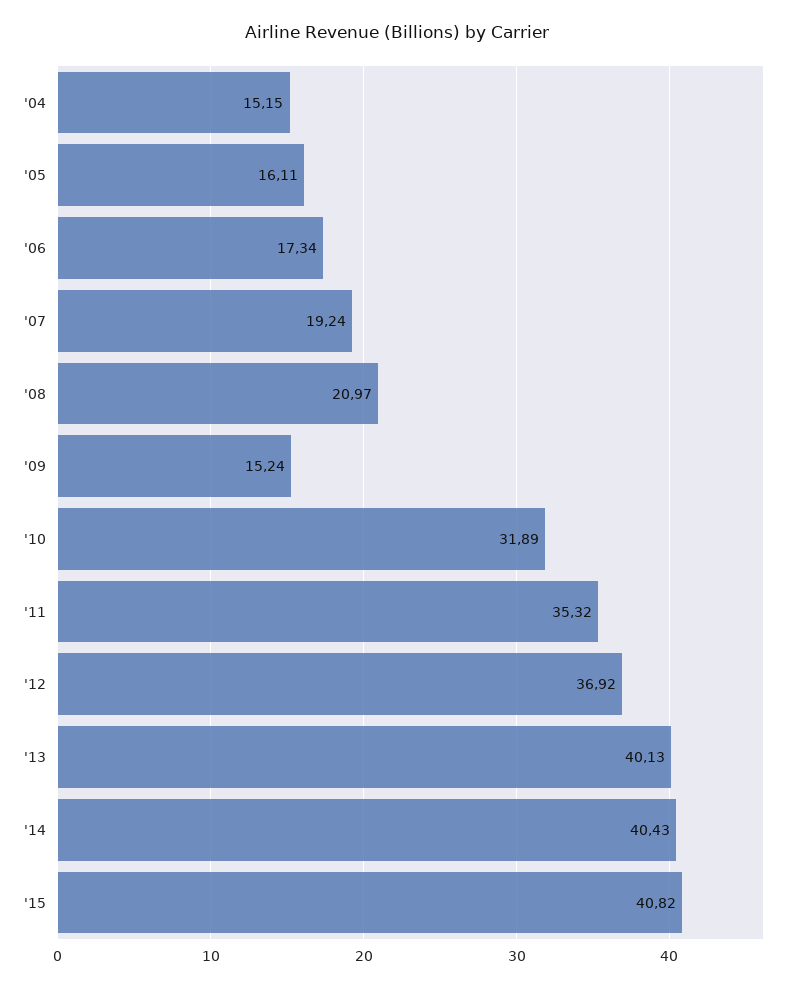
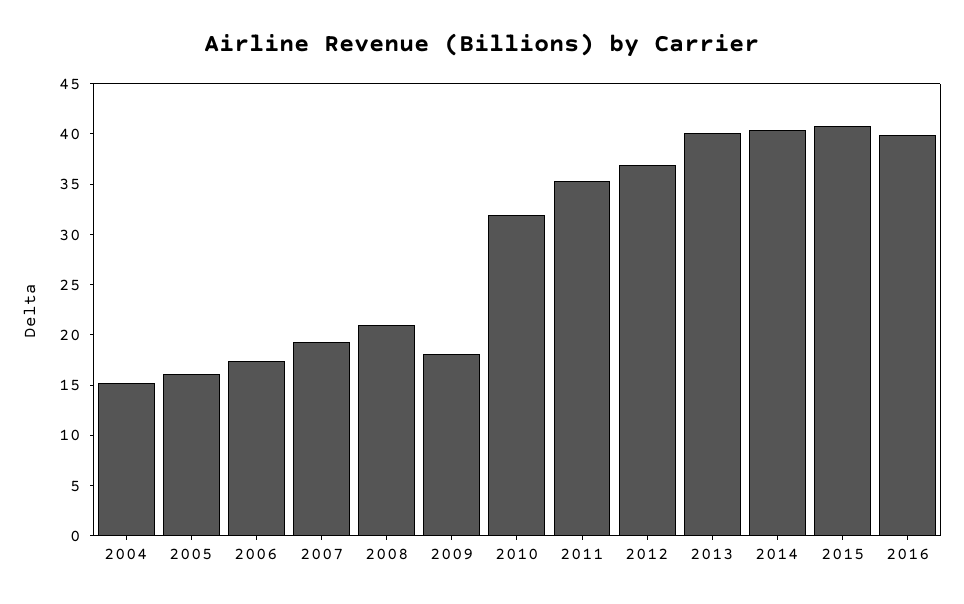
'09: 15.24 -> 18
2016: none -> 40

